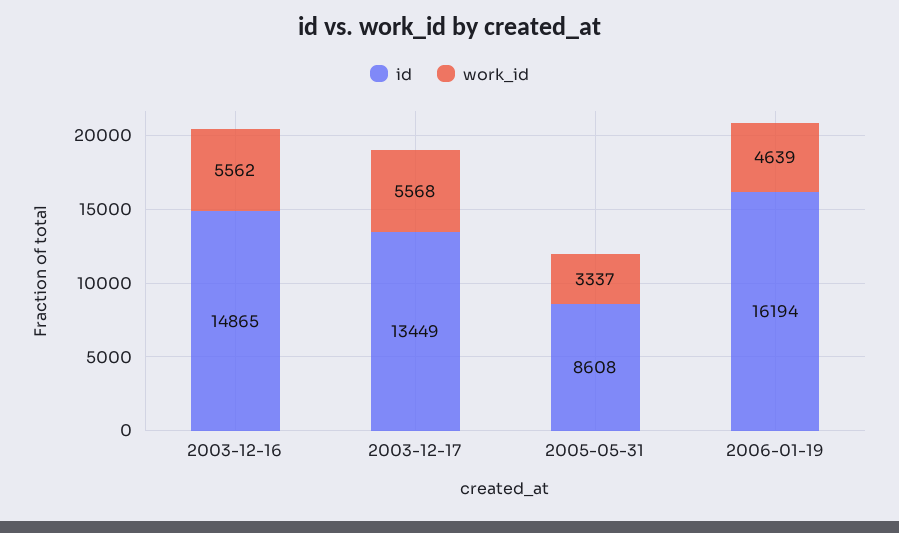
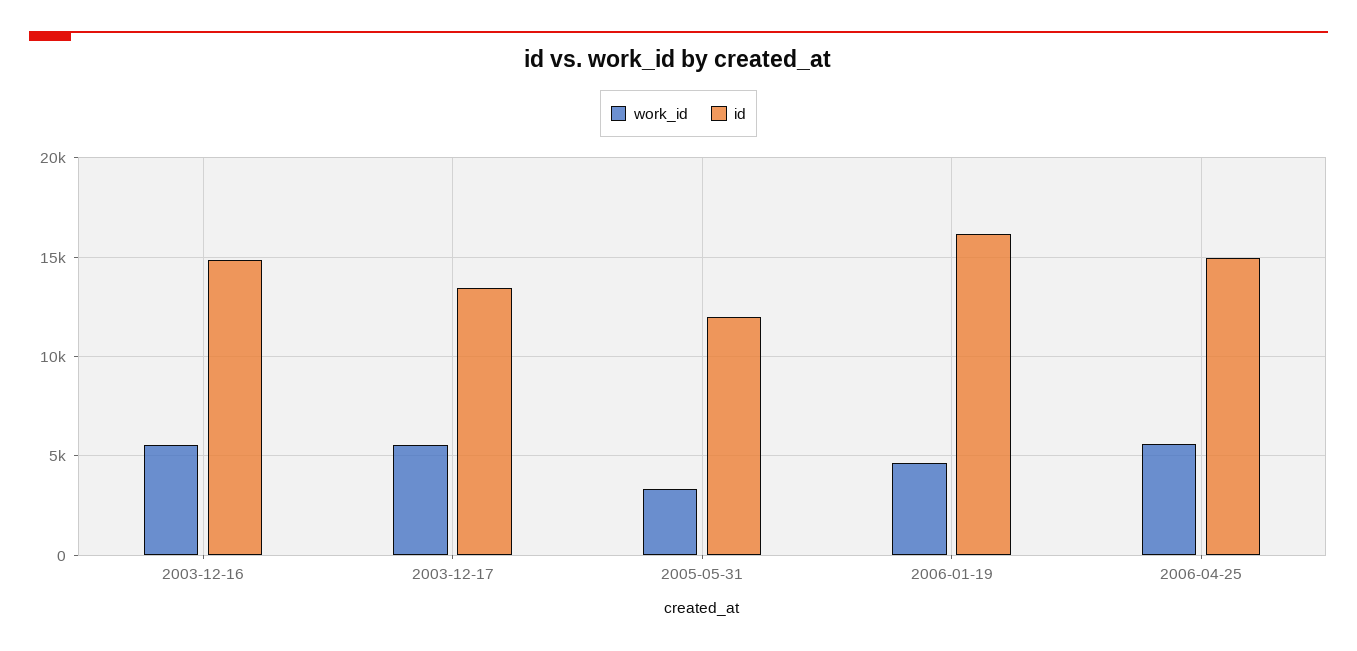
id, 2005-05-31: 8608 -> 12000
work_id, 2006-04-25: none -> 5500
id, 2006-04-25: none -> 15000

